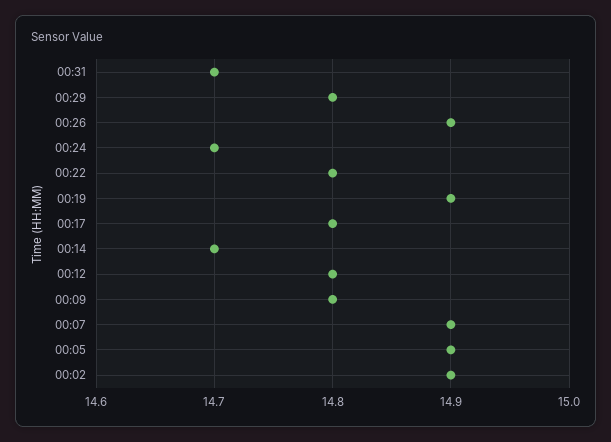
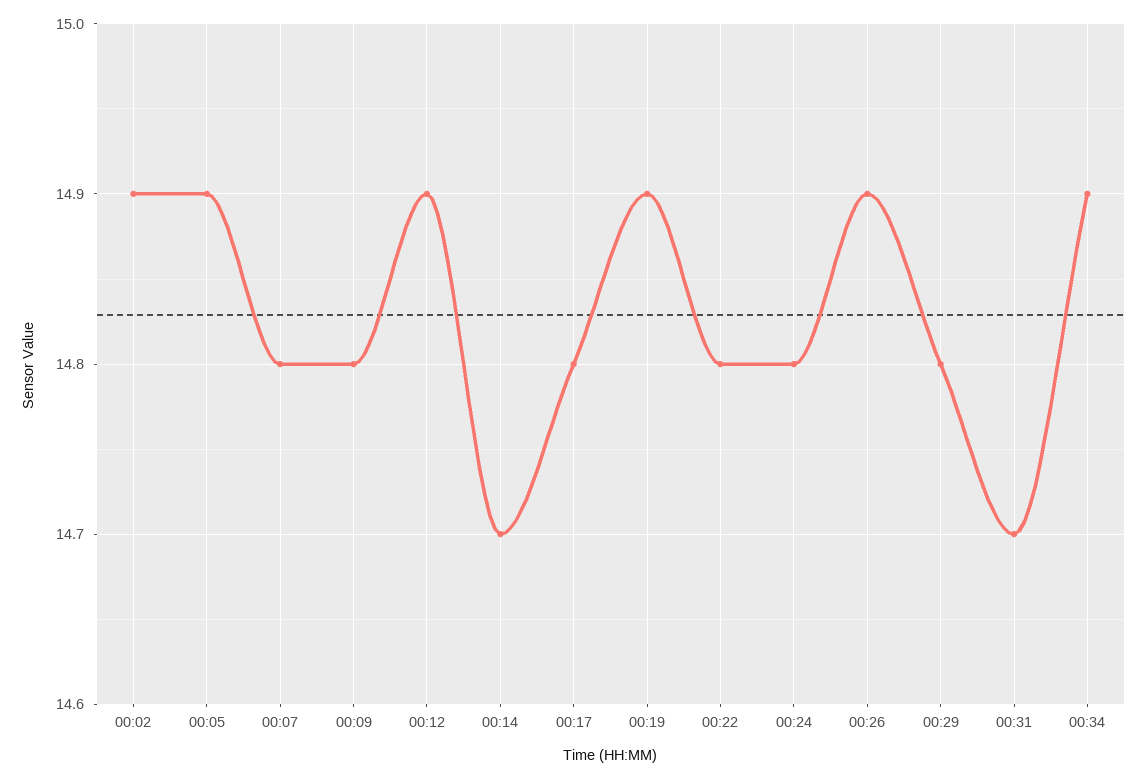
00:24: 14.7 -> 14.8
00:12: 14.8 -> 14.9
00:07: 14.9 -> 14.8
00:34: none -> 14.9

